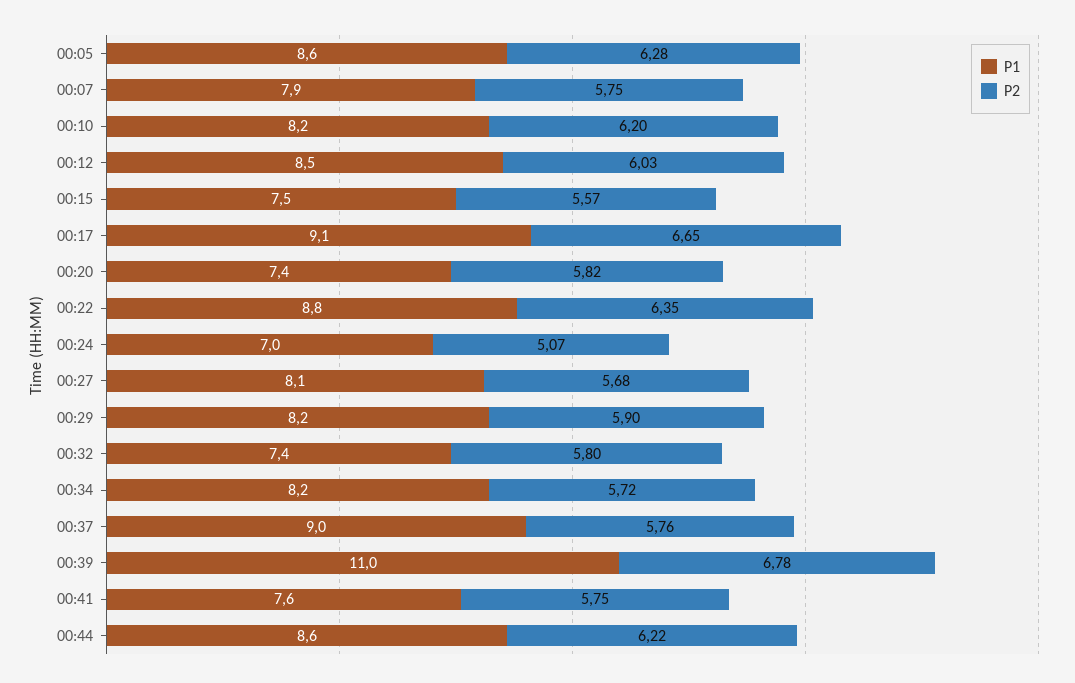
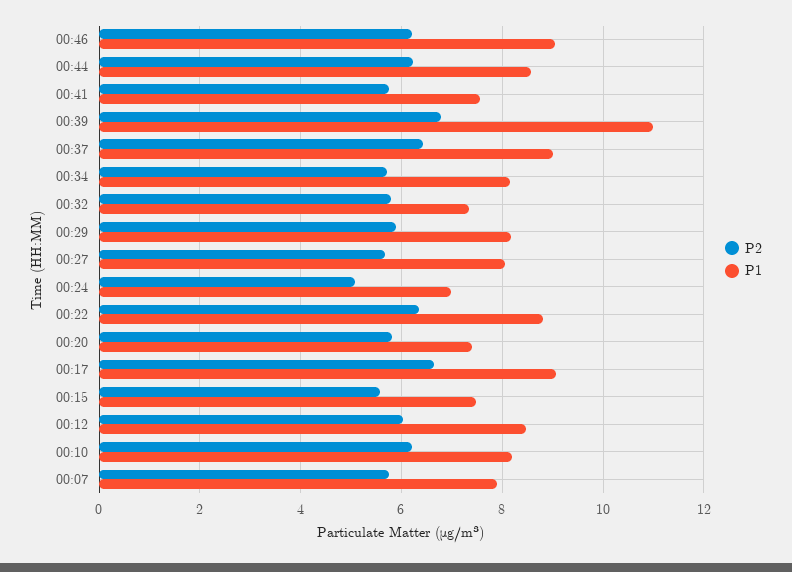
P1, 00:05: 8.6 -> none
P2, 00:05: 6.28 -> none
P2, 00:37: 5.76 -> 6.4
P2, 00:46: none -> 6.2
P1, 00:46: none -> 9

